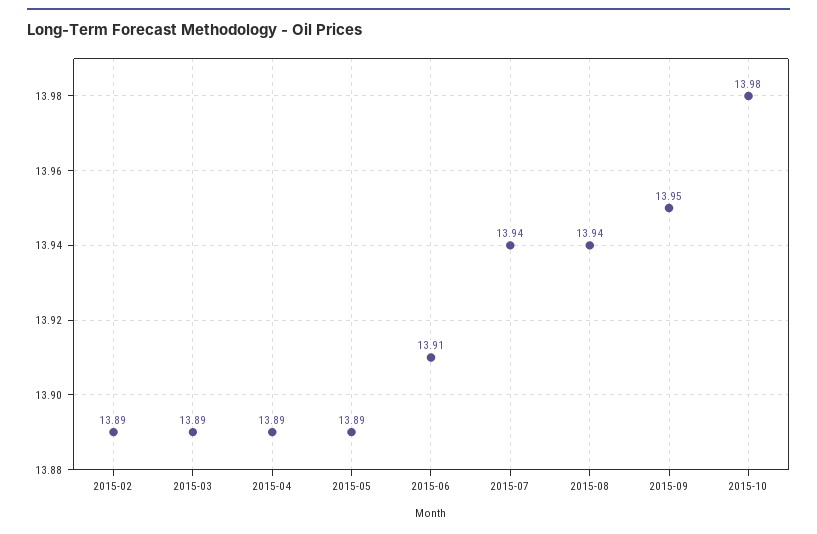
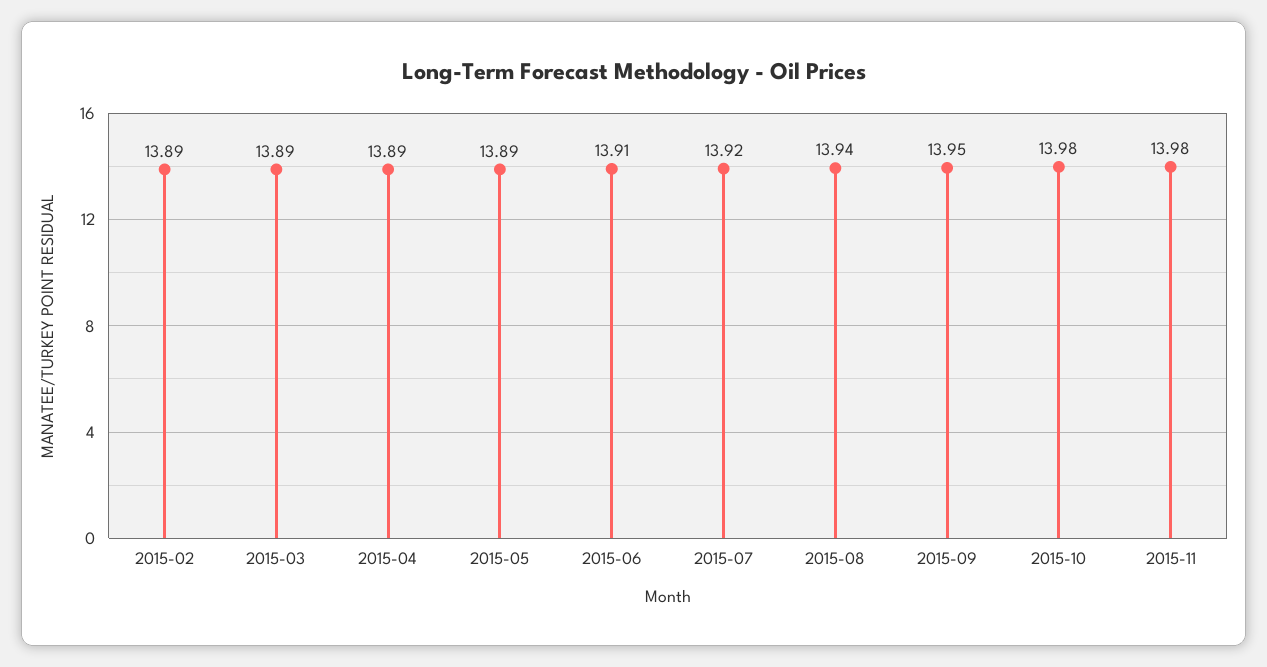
2015-07: 13.94 -> 13.92
2015-11: none -> 13.98

